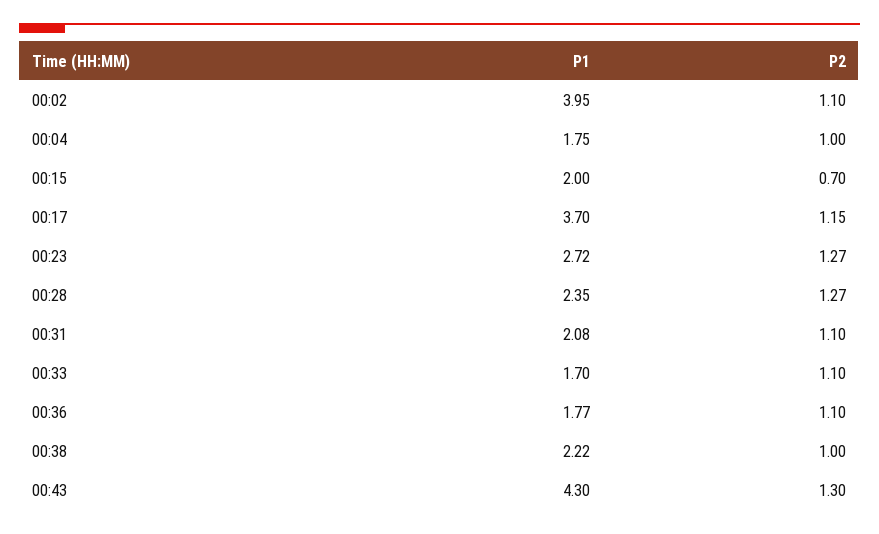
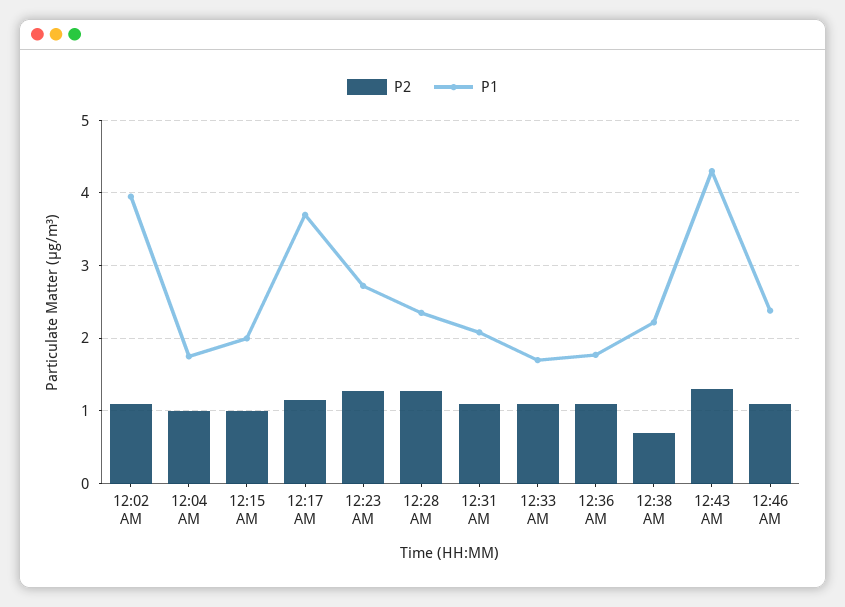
P2, 00:15: 0.7 -> 1
P2, 00:38: 1 -> 0.7
P2, 12:46 AM: none -> 1.1
P1, 12:46 AM: none -> 2.4

